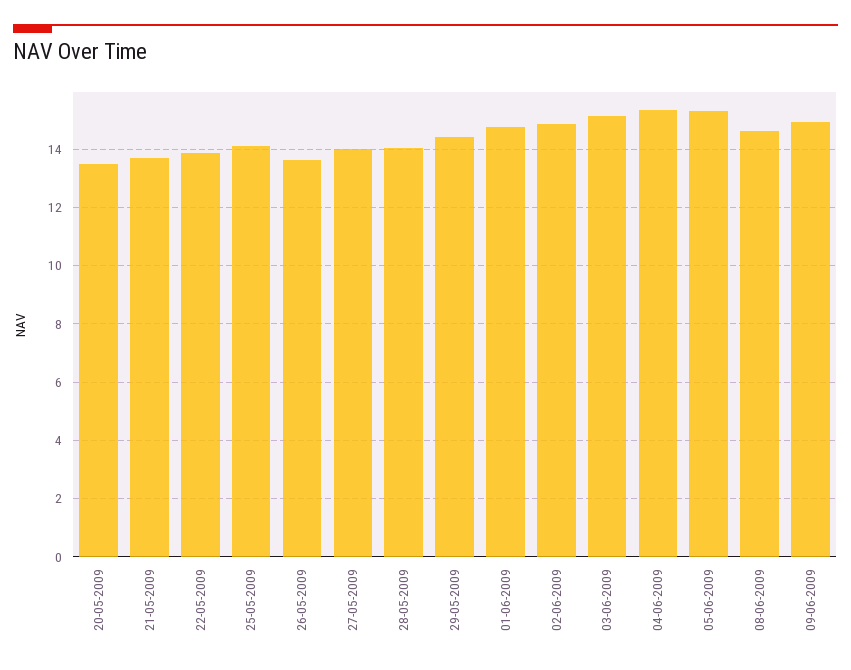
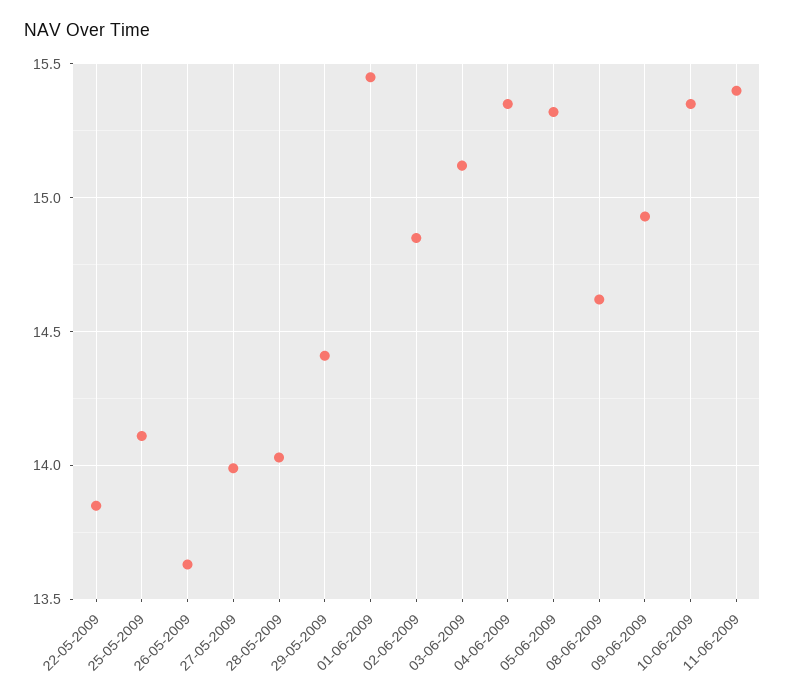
20-05-2009: 13.5 -> none
21-05-2009: 13.75 -> none
01-06-2009: 14.75 -> 15.45
10-06-2009: none -> 15.35
11-06-2009: none -> 15.4

